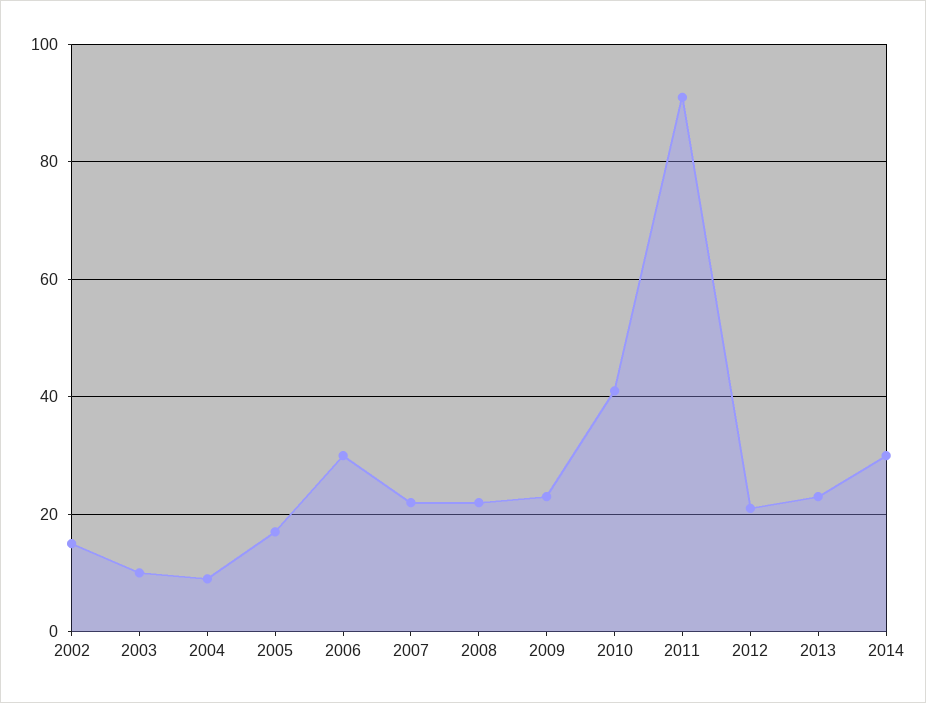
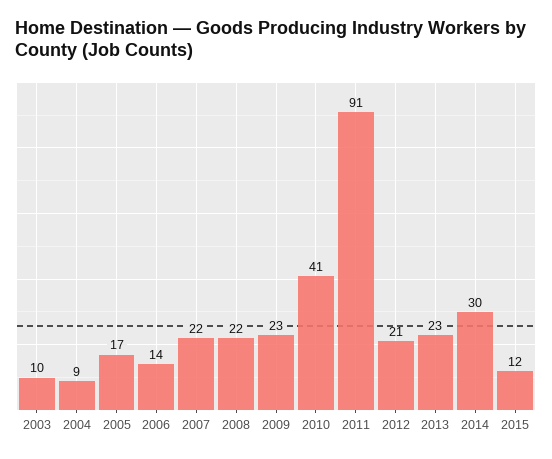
2002: 15 -> none
2006: 30 -> 14
2015: none -> 12

